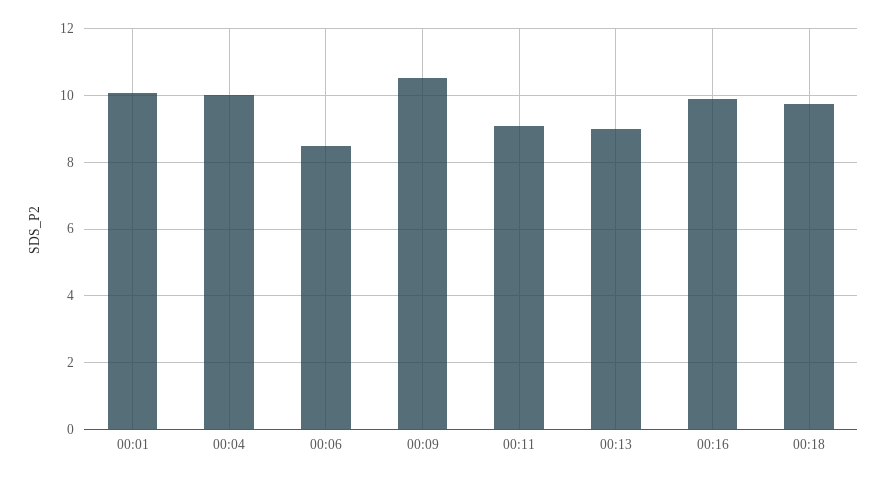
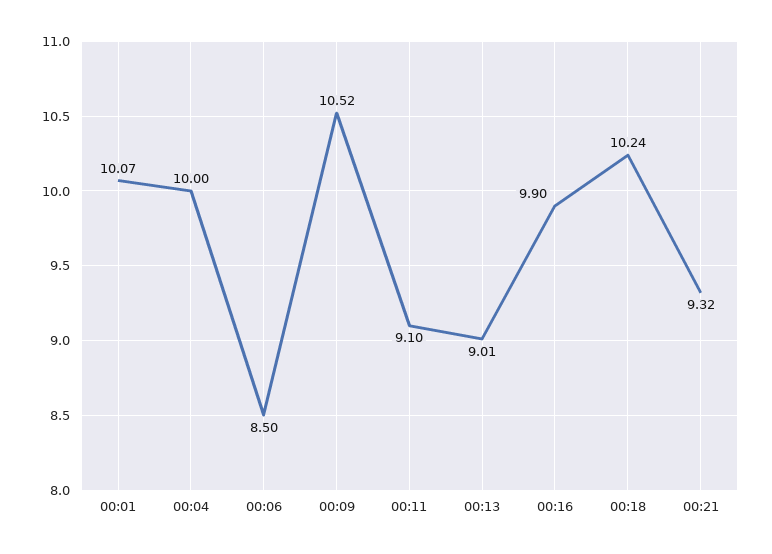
00:18: 9.8 -> 10.24
00:21: none -> 9.32

